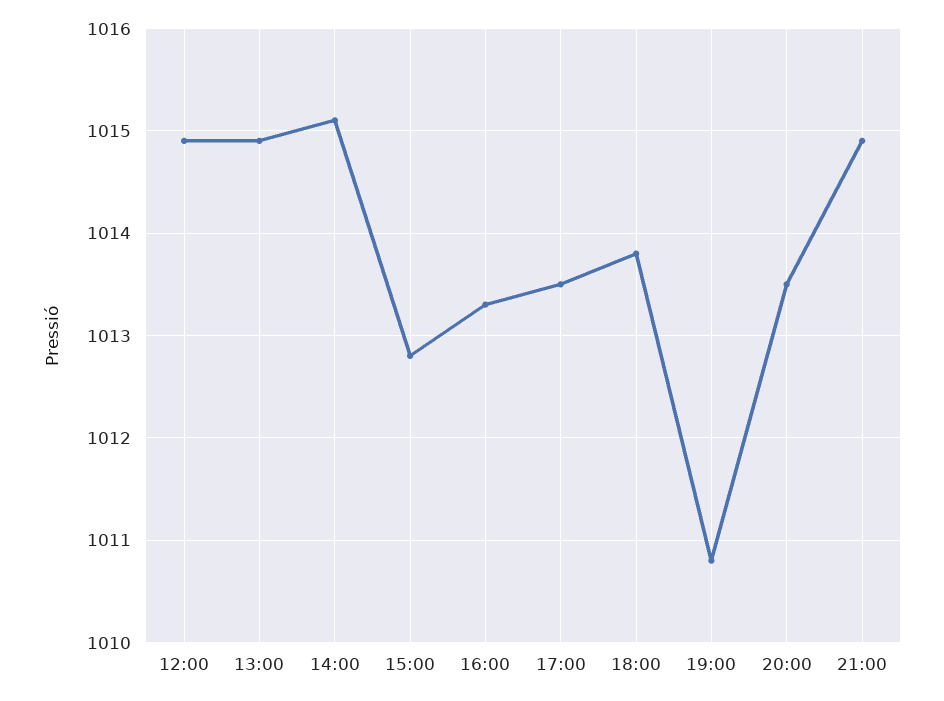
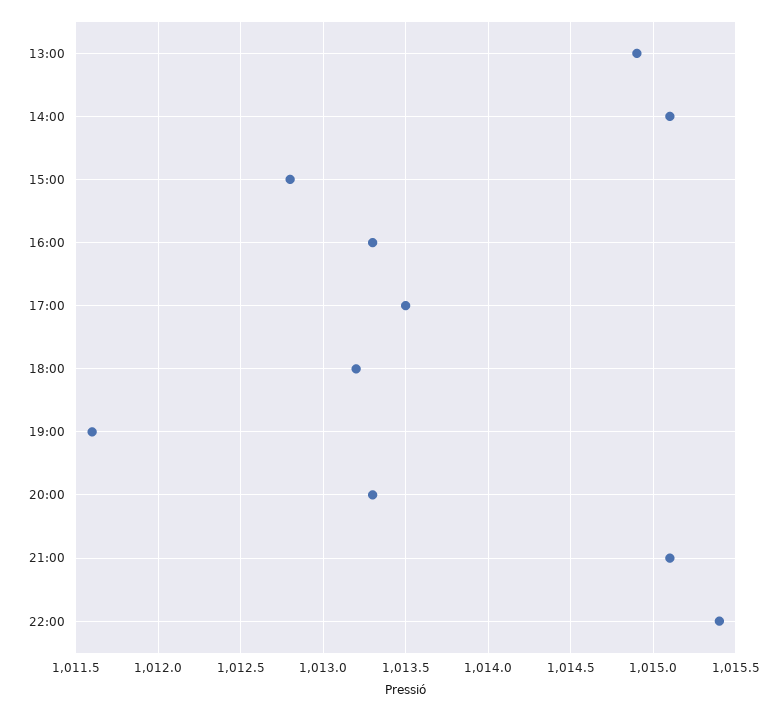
12:00: 1014.9 -> none
18:00: 1013.8 -> 1013.2
19:00: 1010.8 -> 1011.6
20:00: 1013.5 -> 1013.3
21:00: 1014.9 -> 1015.1
22:00: none -> 1015.4

